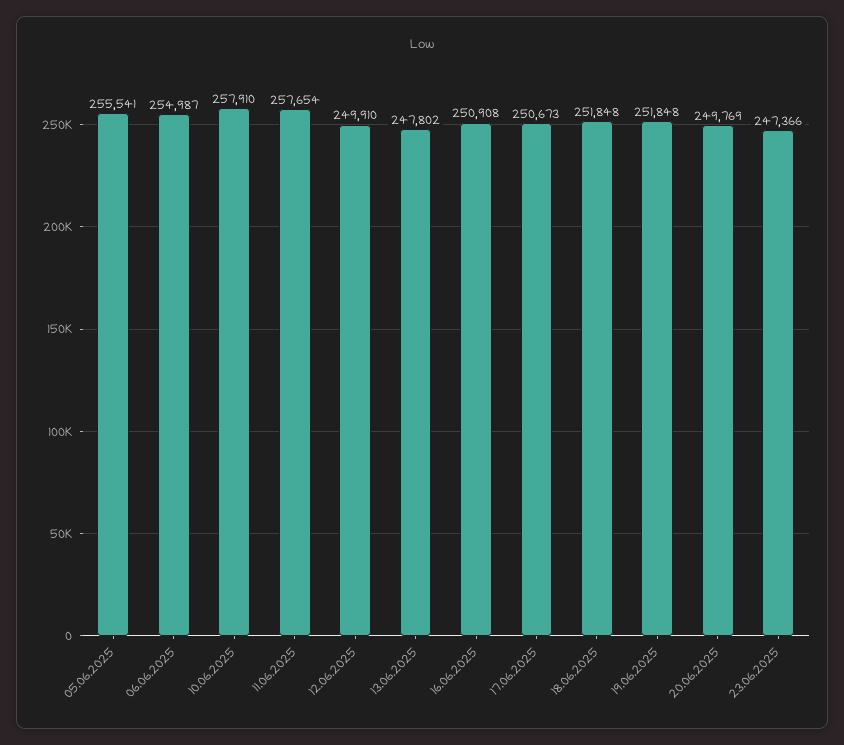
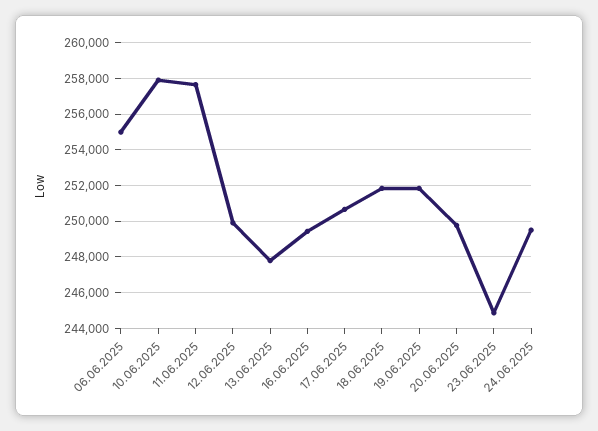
05.06.2025: 255541 -> none
16.06.2025: 250908 -> 249500
23.06.2025: 247366 -> 245000
24.06.2025: none -> 249500

